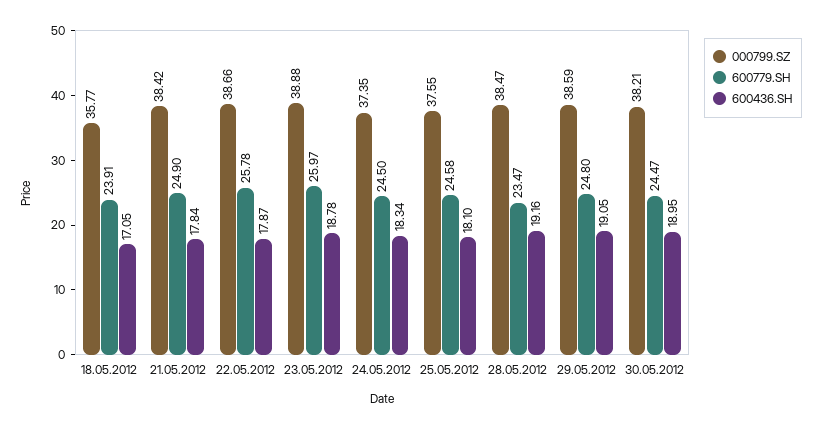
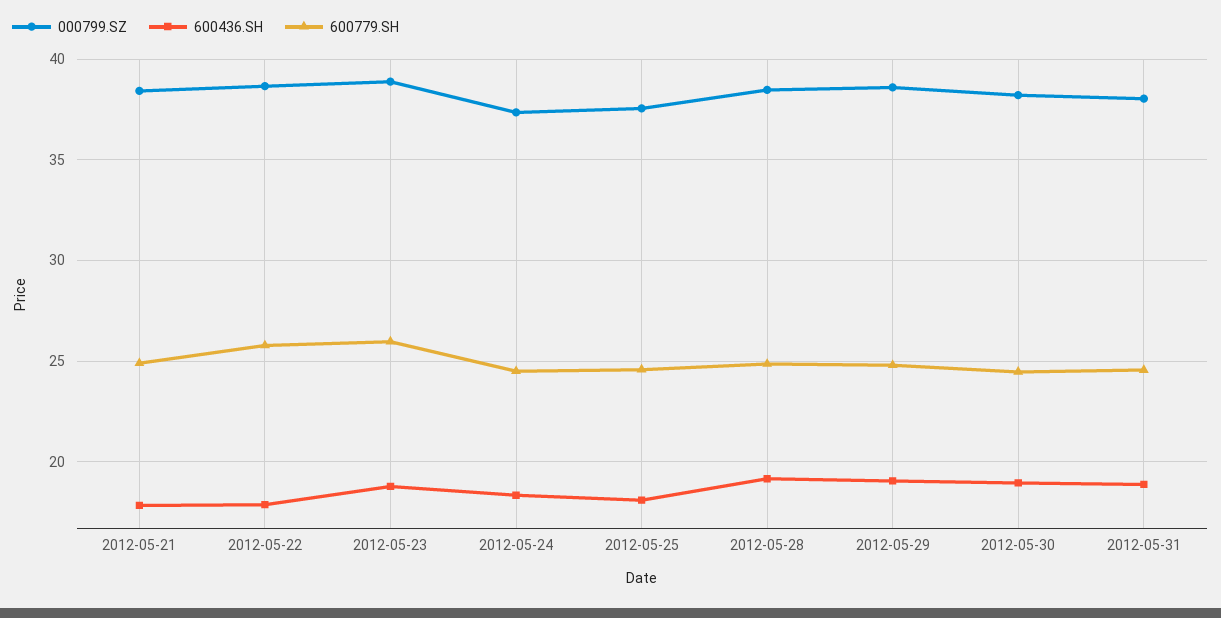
000799.SZ, 18.05.2012: 35.77 -> none
600779.SH, 18.05.2012: 23.91 -> none
600436.SH, 18.05.2012: 17.05 -> none
600779.SH, 28.05.2012: 23.47 -> 25
000799.SZ, 2012-05-31: none -> 38
600436.SH, 2012-05-31: none -> 19
600779.SH, 2012-05-31: none -> 24.5

